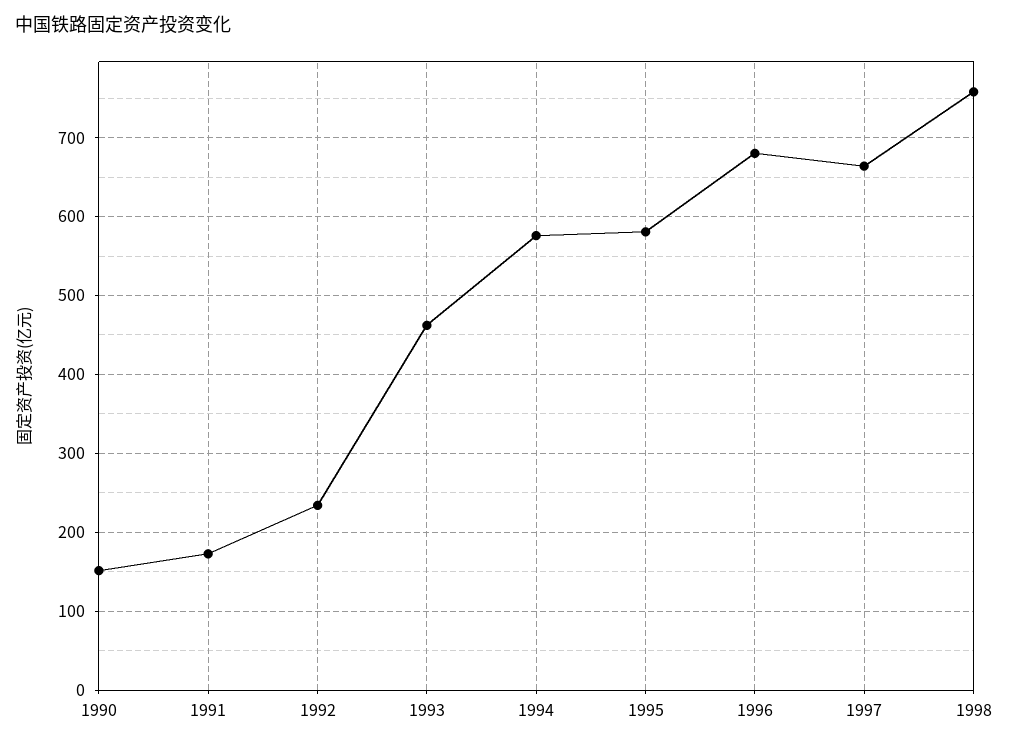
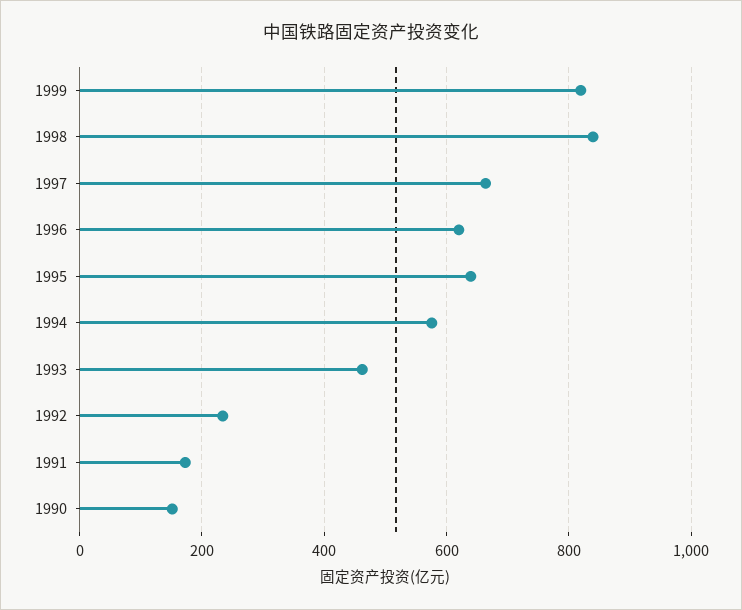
1995: 580 -> 640
1996: 680 -> 620
1998: 760 -> 840
1999: none -> 820

